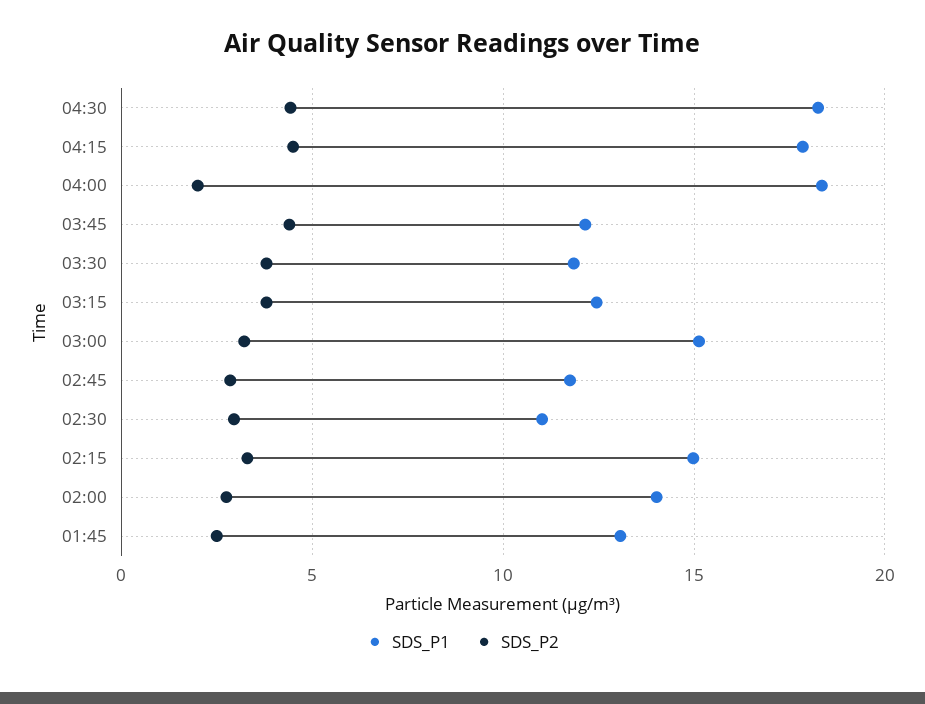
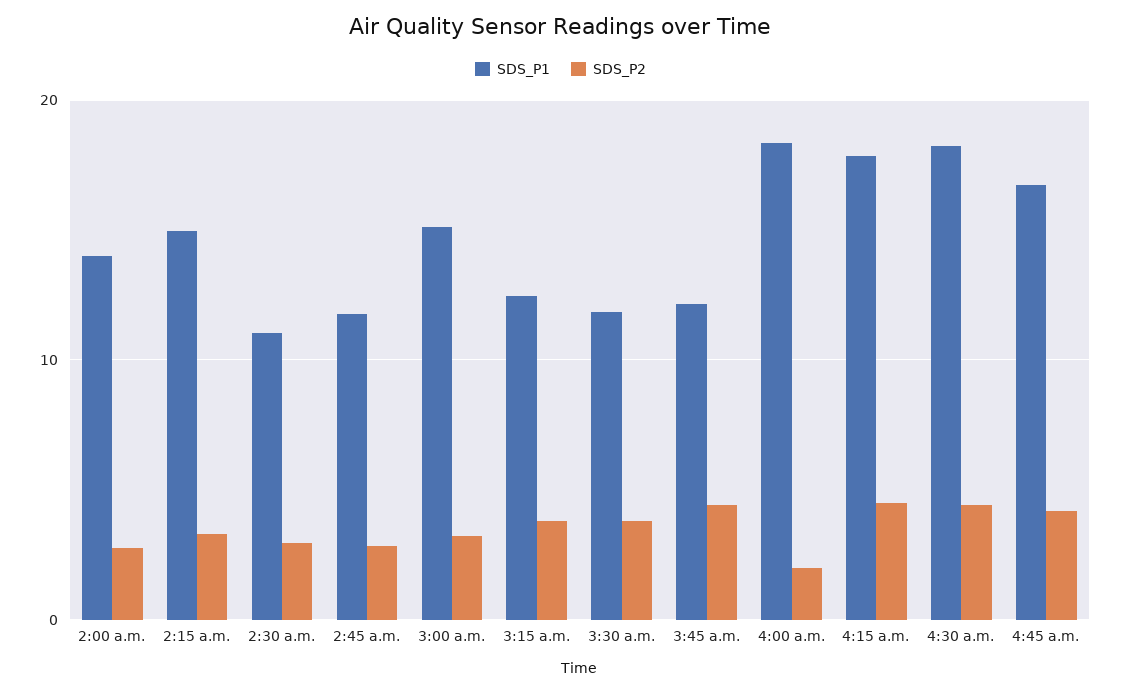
SDS_P1, 01:45: 13 -> none
SDS_P2, 01:45: 2.5 -> none
SDS_P1, 4:45 a.m.: none -> 17
SDS_P2, 4:45 a.m.: none -> 4

